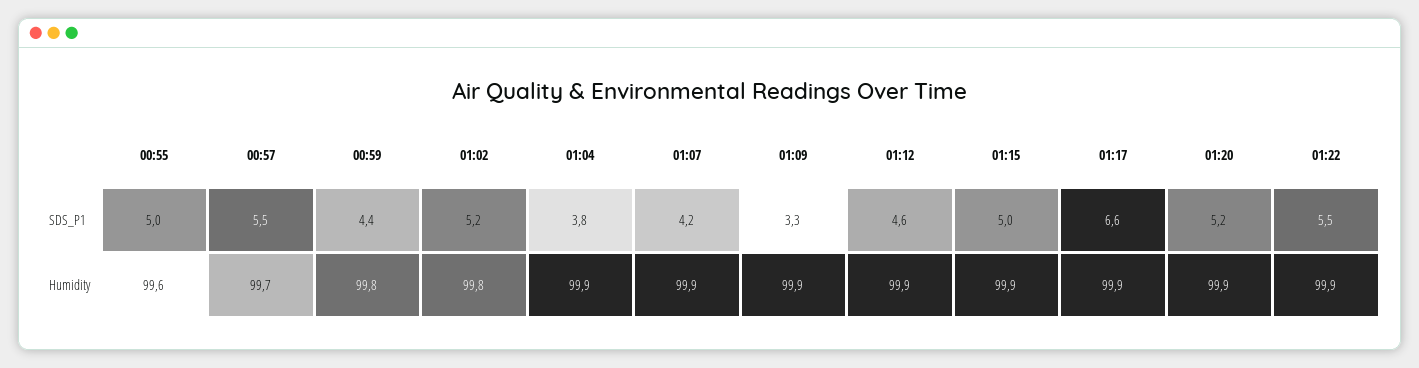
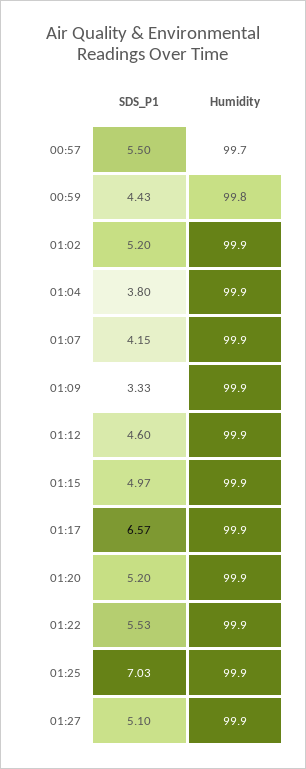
00:55, SDS_P1: 5 -> none
00:55, Humidity: 99.6 -> none
01:02, Humidity: 99.8 -> 99.9
01:25, SDS_P1: none -> 7.03
01:25, Humidity: none -> 99.9
01:27, SDS_P1: none -> 5.1
01:27, Humidity: none -> 99.9

